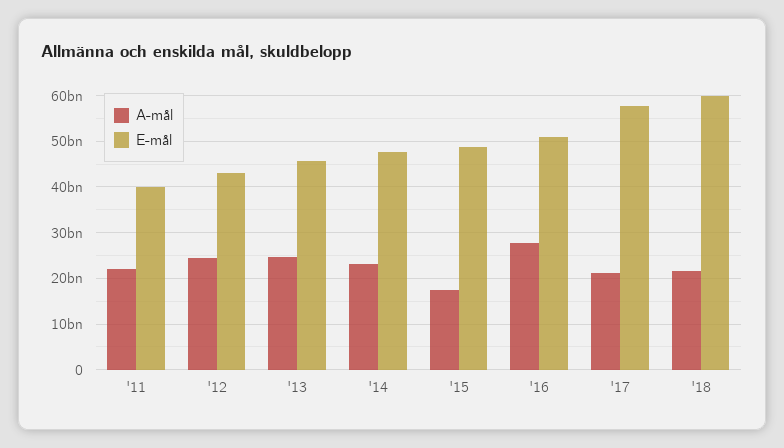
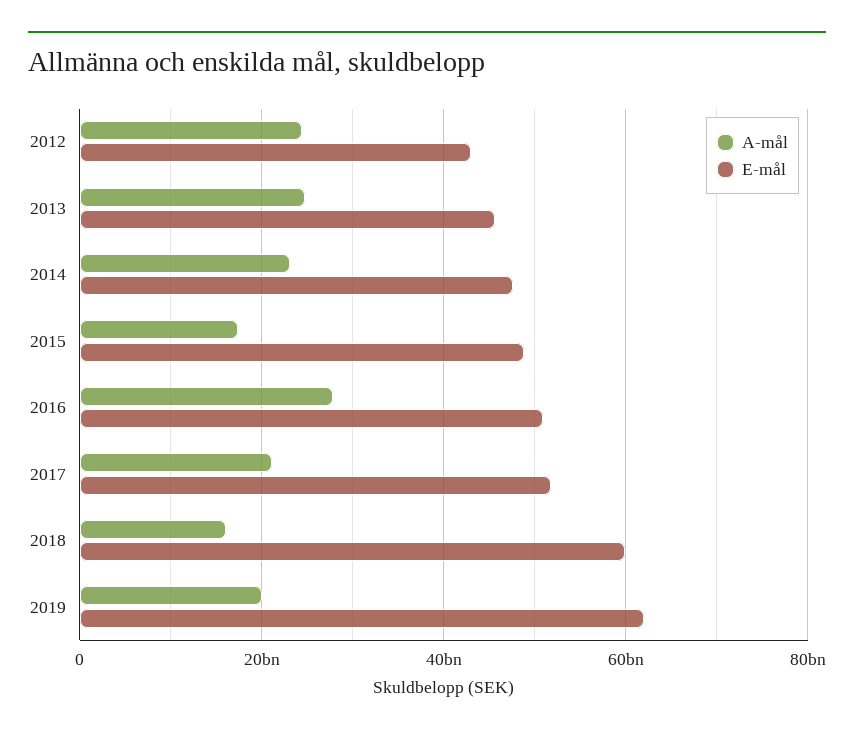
A-mål, '11: 22000000000 -> none
E-mål, '11: 40000000000 -> none
E-mål, '17: 58000000000 -> 52000000000
A-mål, '18: 22000000000 -> 16000000000
A-mål, 2019: none -> 20000000000
E-mål, 2019: none -> 62000000000

